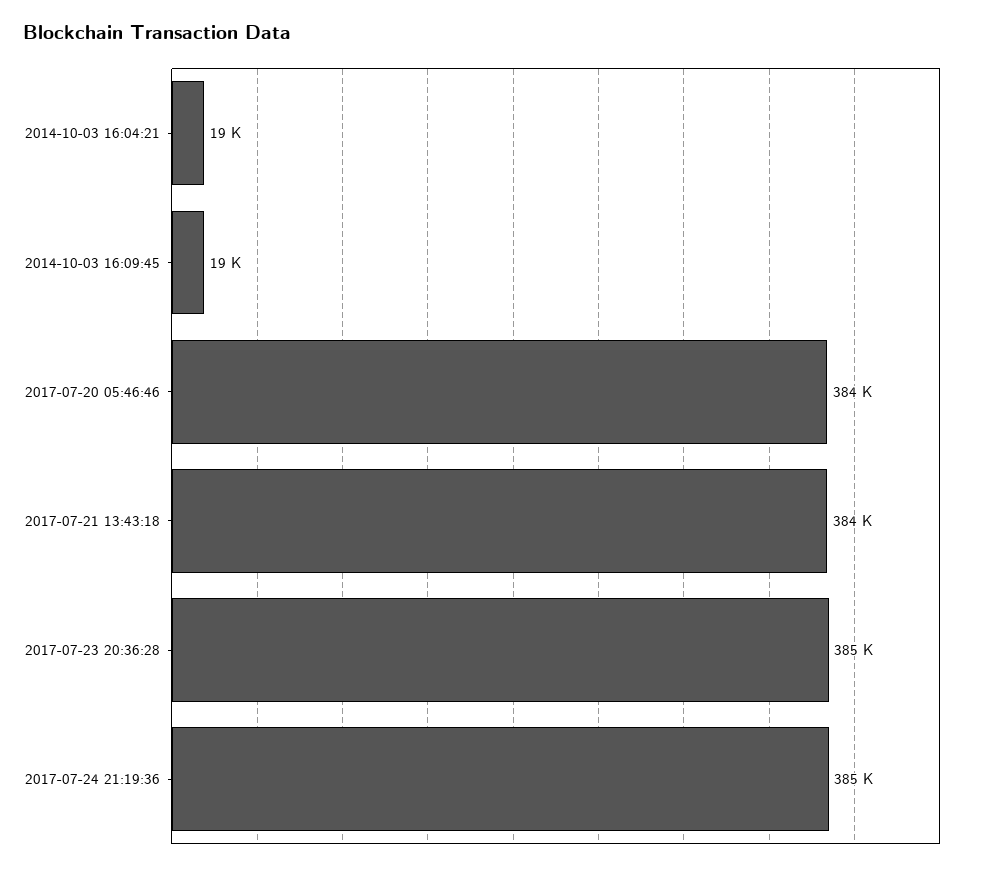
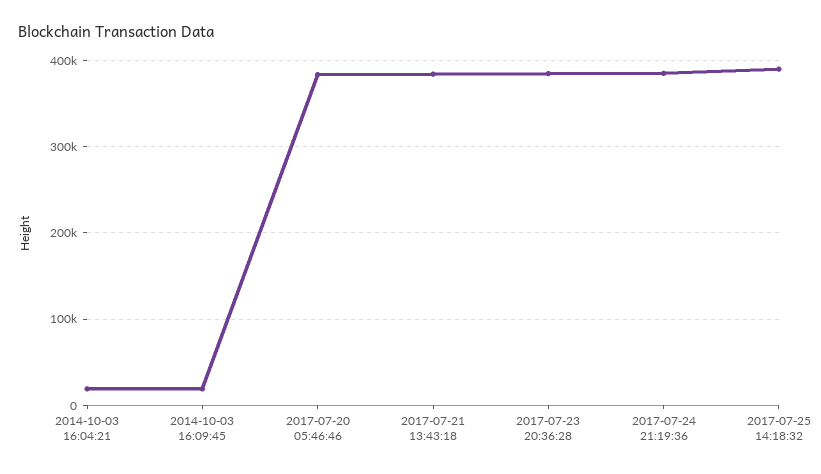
2017-07-25 14:18:32: none -> 390000

